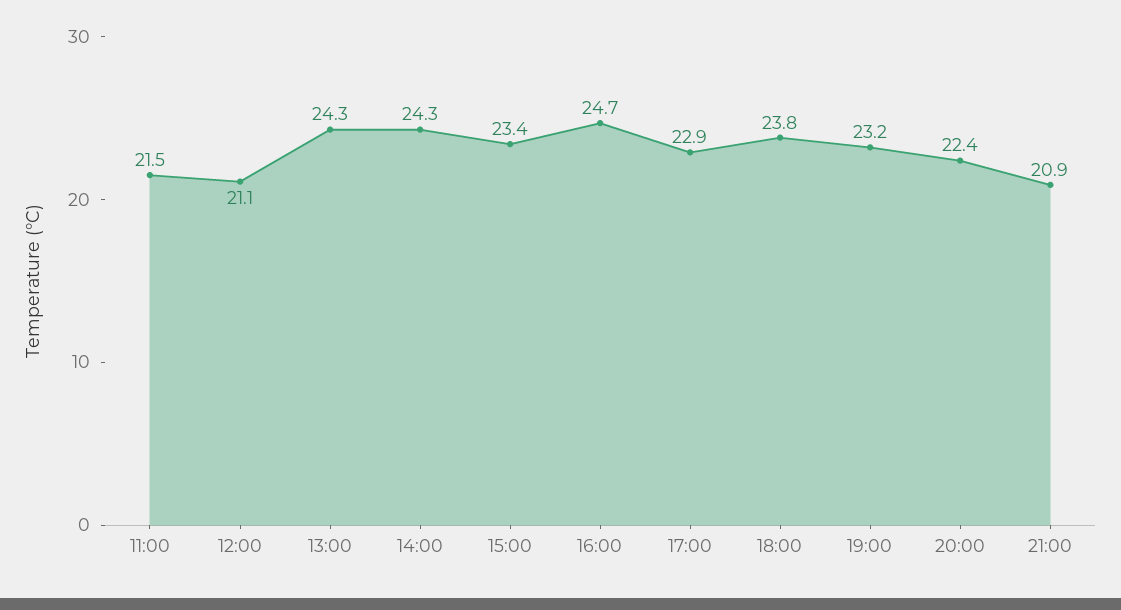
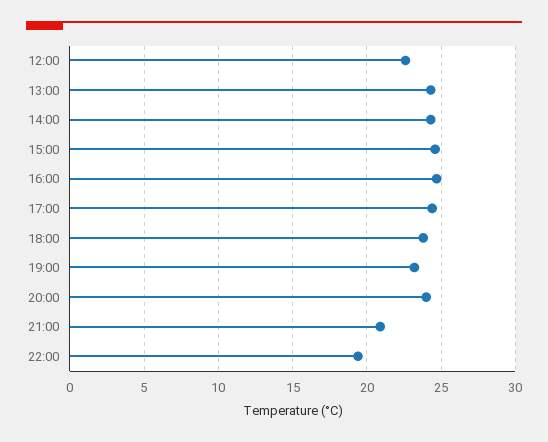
11:00: 21.5 -> none
12:00: 21.1 -> 22.5
15:00: 23.4 -> 24.5
17:00: 22.9 -> 24.5
20:00: 22.4 -> 24
22:00: none -> 19.5

